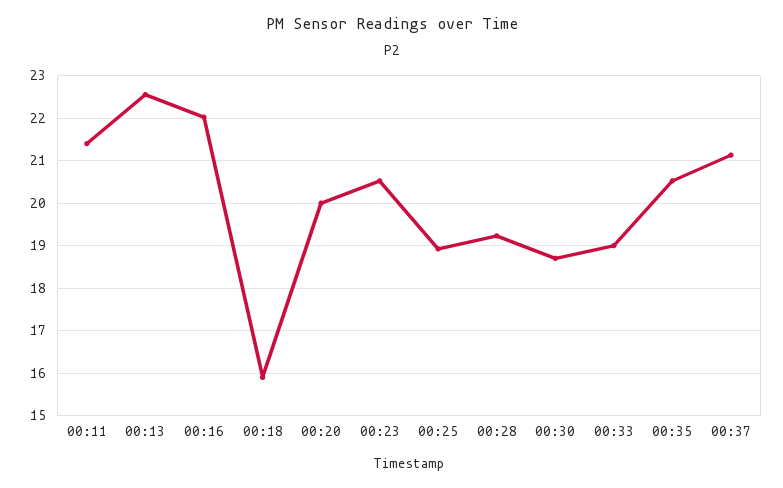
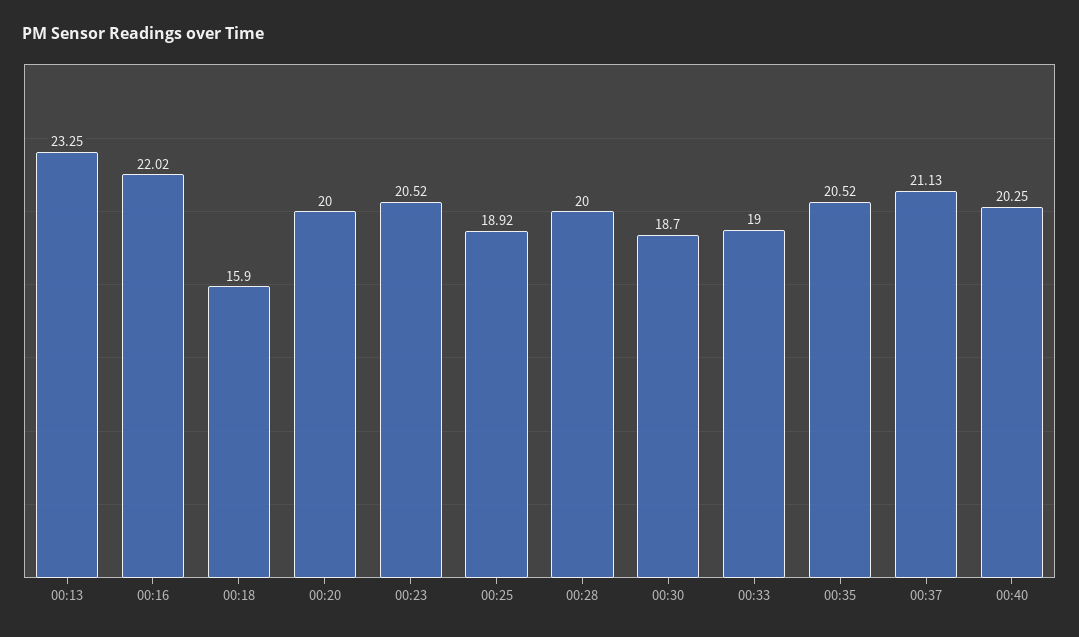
00:11: 21.4 -> none
00:13: 22.6 -> 23.25
00:28: 19.2 -> 20
00:40: none -> 20.25

